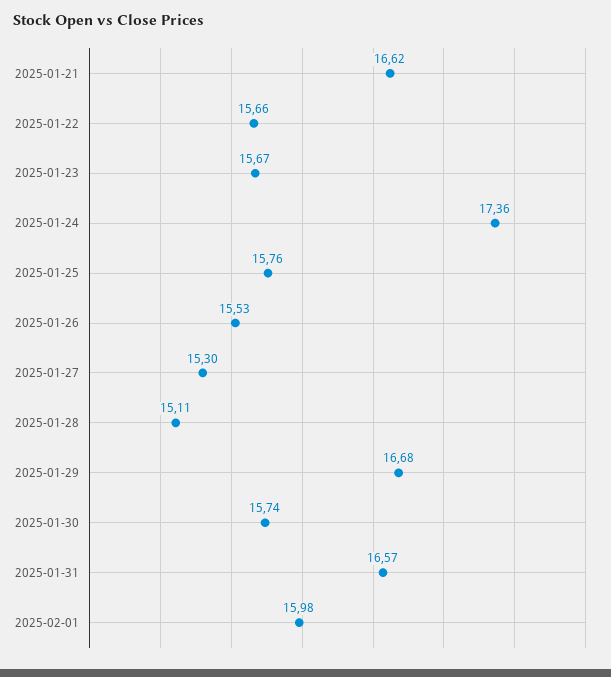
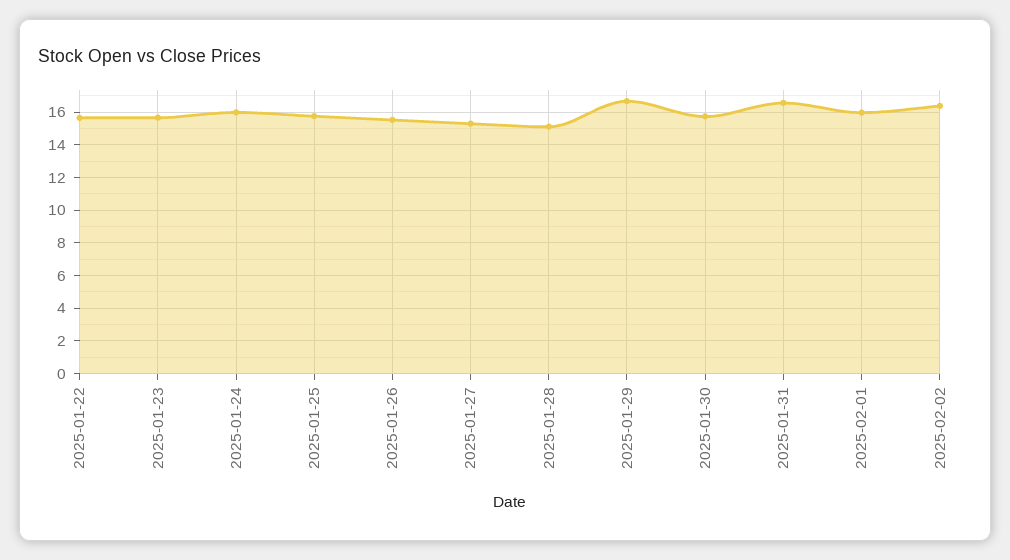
2025-01-21: 16.62 -> none
2025-01-24: 17.36 -> 16
2025-02-02: none -> 16.5

